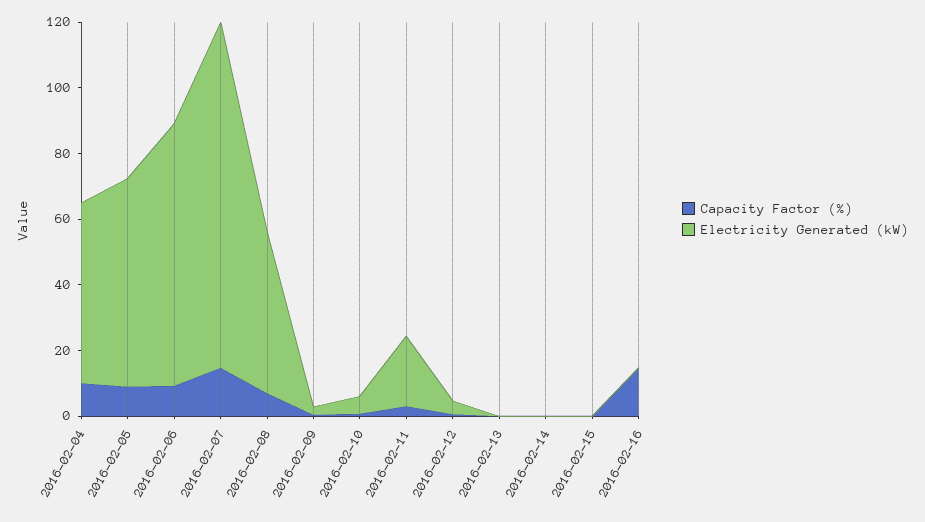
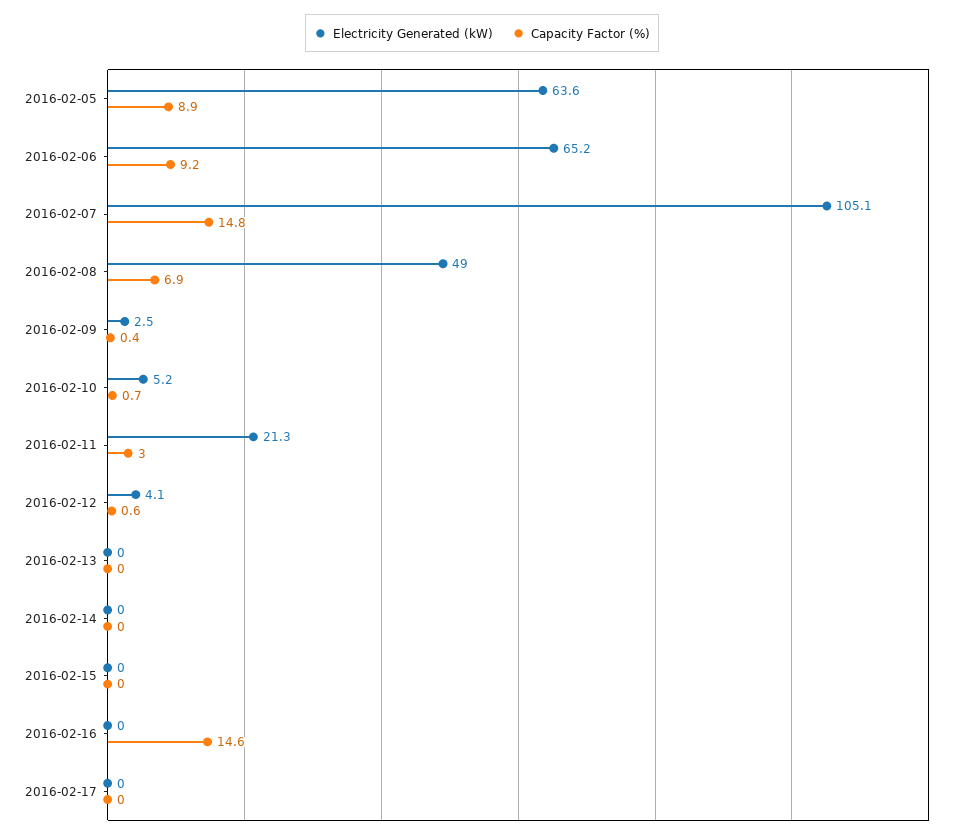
Capacity Factor (%), 2016-02-04: 10 -> none
Electricity Generated (kW), 2016-02-04: 55 -> none
Electricity Generated (kW), 2016-02-06: 80 -> 65.2
Electricity Generated (kW), 2016-02-17: none -> 0
Capacity Factor (%), 2016-02-17: none -> 0

